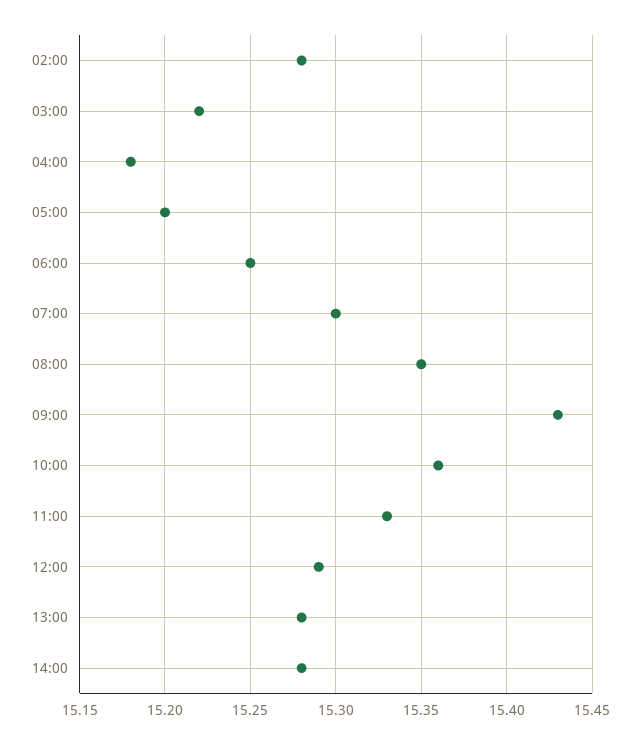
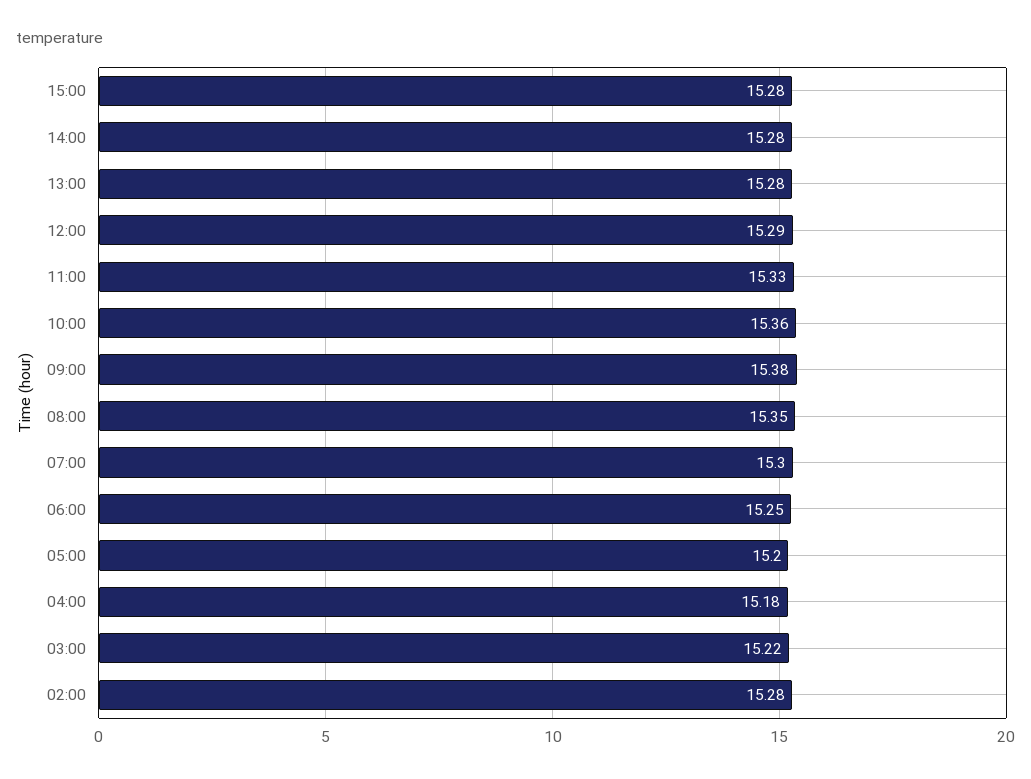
09:00: 15.43 -> 15.38
15:00: none -> 15.28

